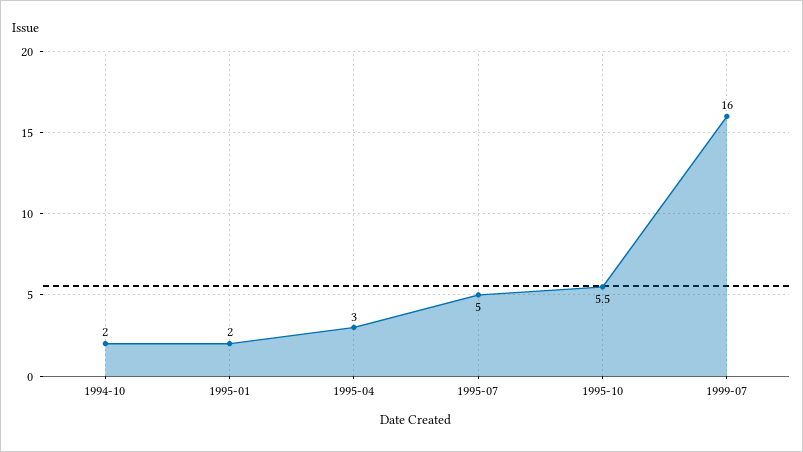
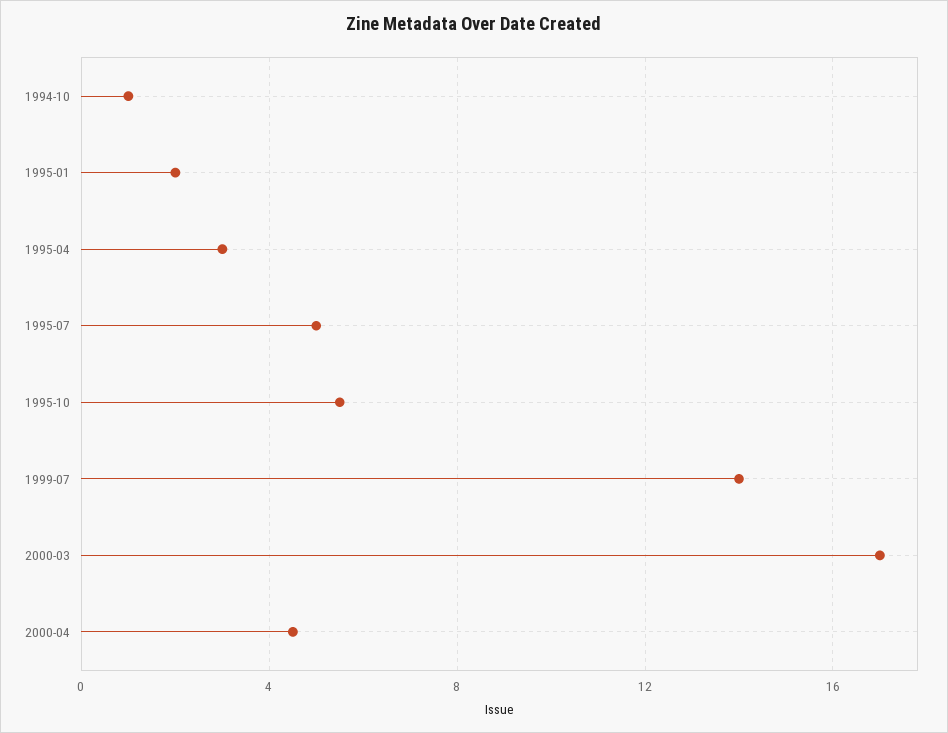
1994-10: 2 -> 1
1999-07: 16 -> 14
2000-03: none -> 17
2000-04: none -> 4.5

